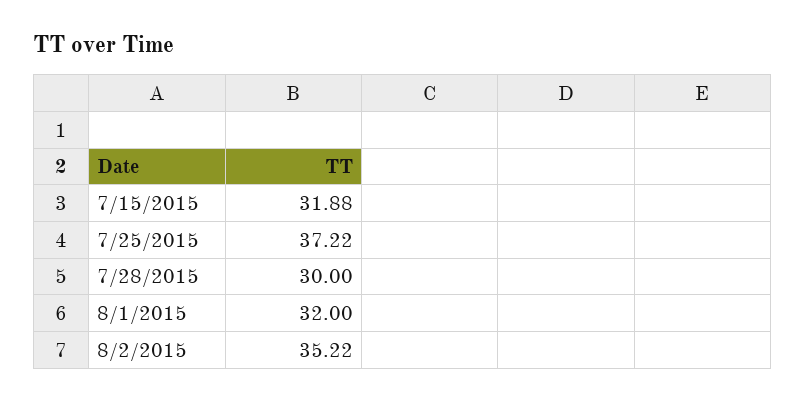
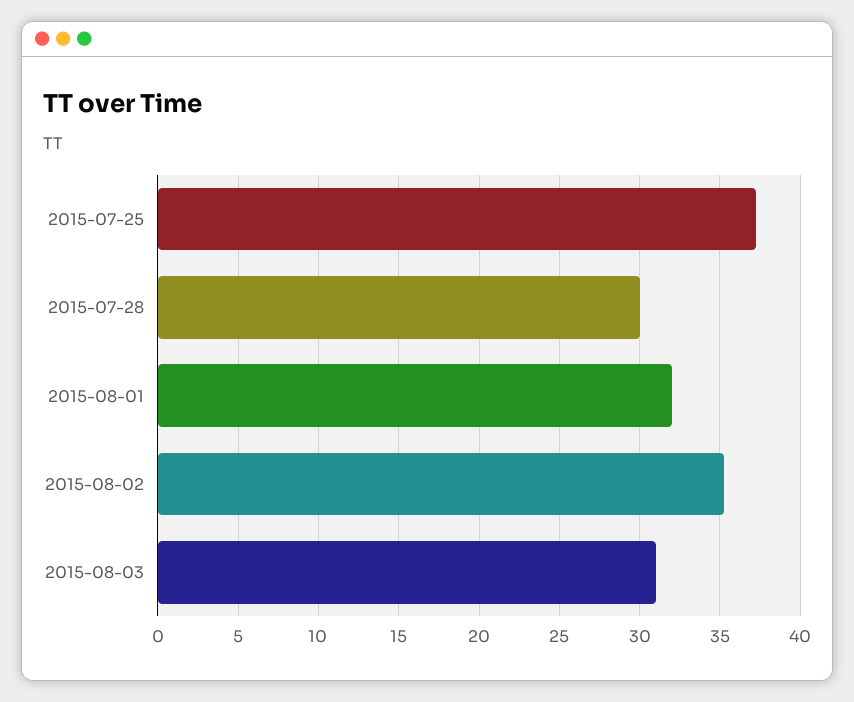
7/15/2015: 31.88 -> none
2015-08-03: none -> 31

